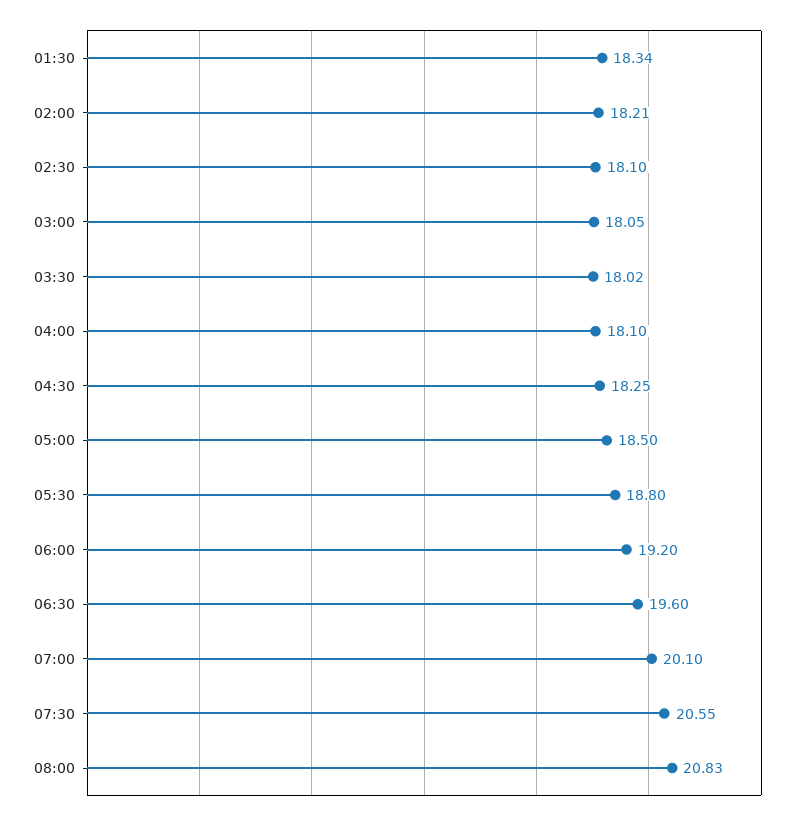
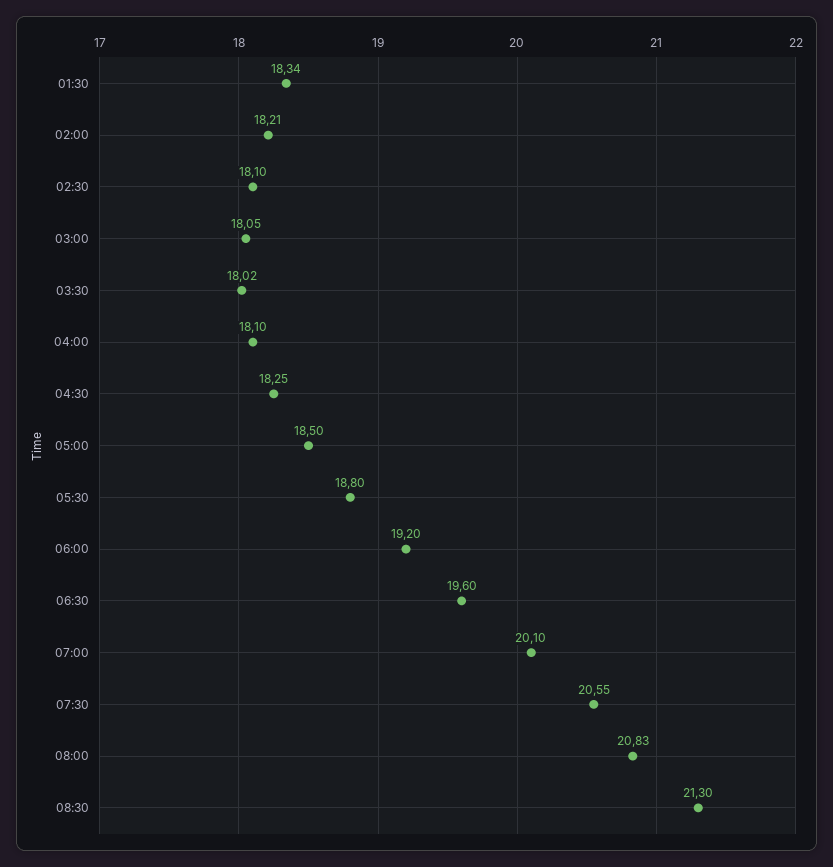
08:30: none -> 21.3

